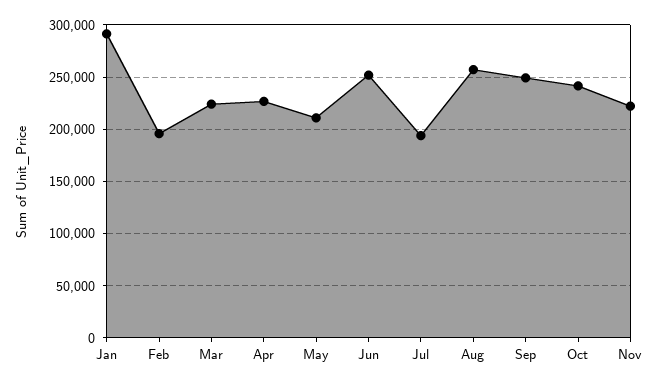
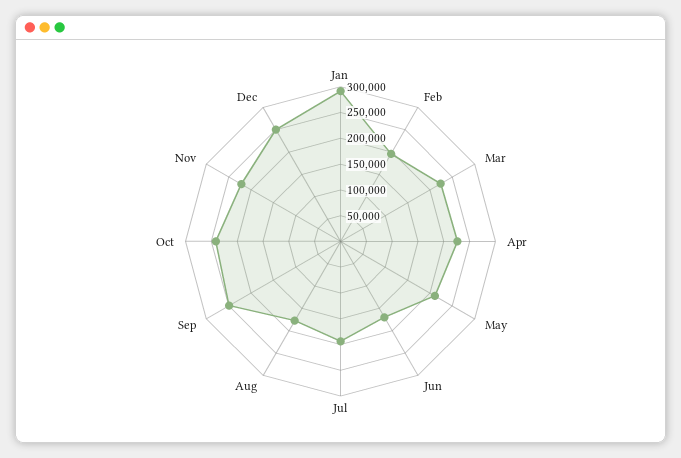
Jun: 250000 -> 175000
Aug: 260000 -> 175000
Dec: none -> 250000

